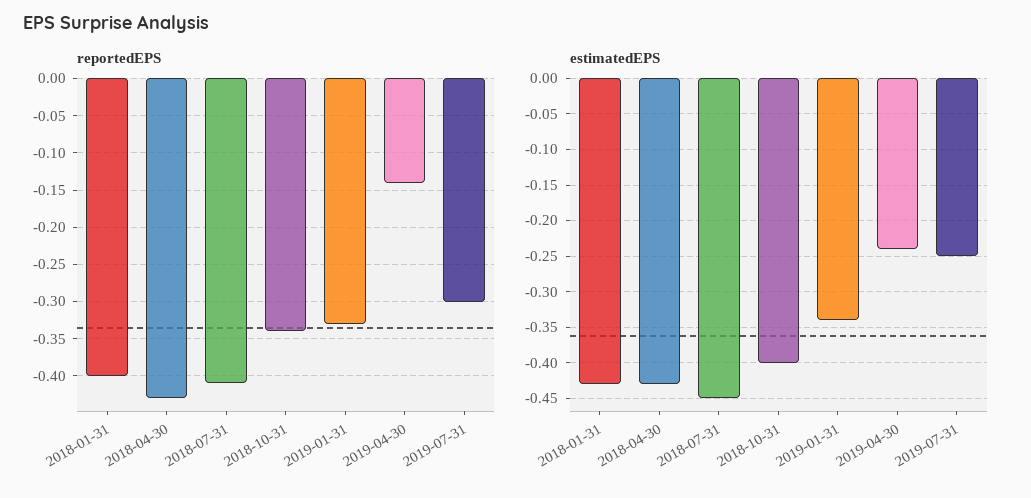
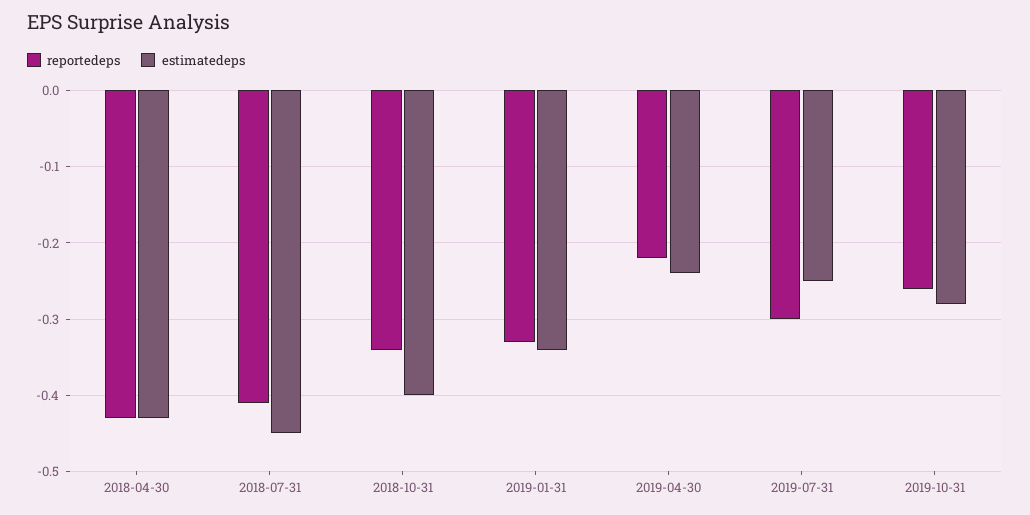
reportedEPS, 2018-01-31: -0.4 -> none
reportedEPS, 2019-04-30: -0.14 -> -0.22
estimatedEPS, 2018-01-31: -0.43 -> none
reportedEPS, 2019-10-31: none -> -0.26
estimatedEPS, 2019-10-31: none -> -0.28

